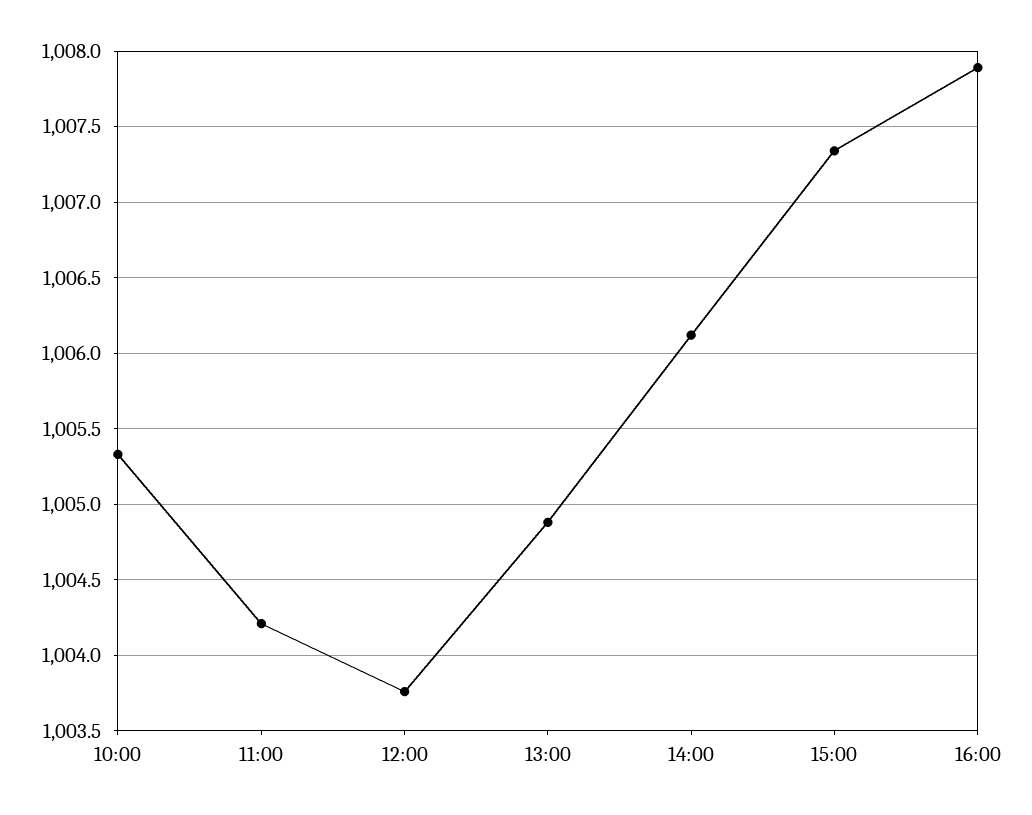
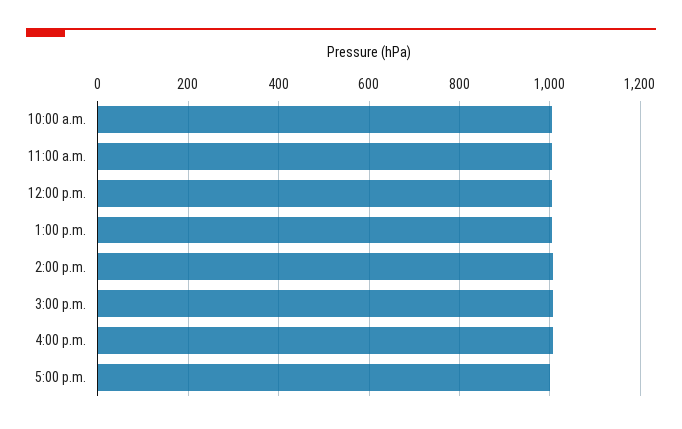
5:00 p.m.: none -> 1000

